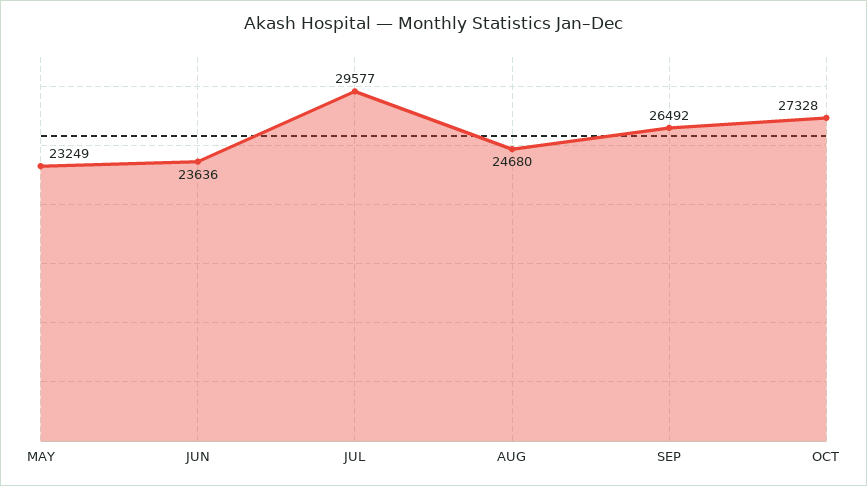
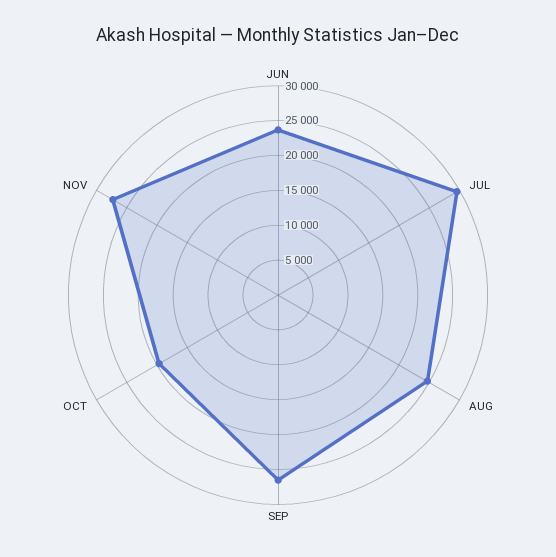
MAY: 23249 -> none
OCT: 27328 -> 20000
NOV: none -> 27500

